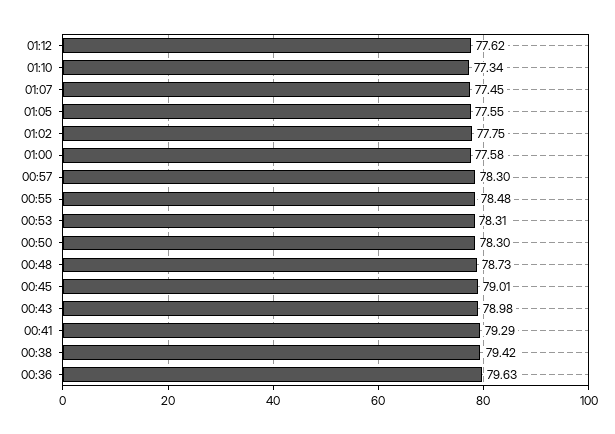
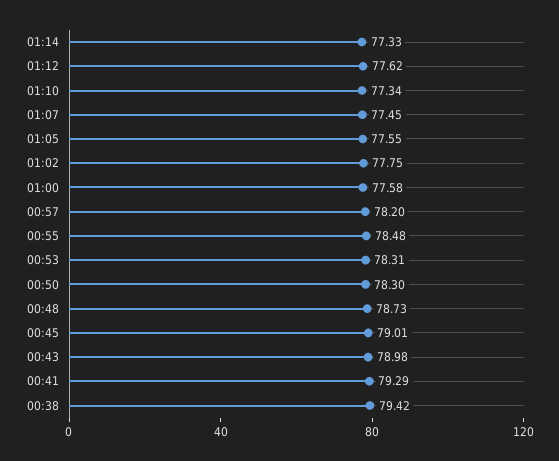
00:57: 78.3 -> 78.2
00:36: 79.63 -> none
01:14: none -> 77.33

